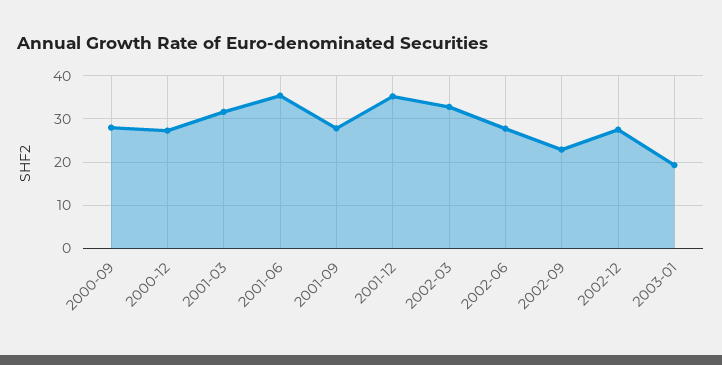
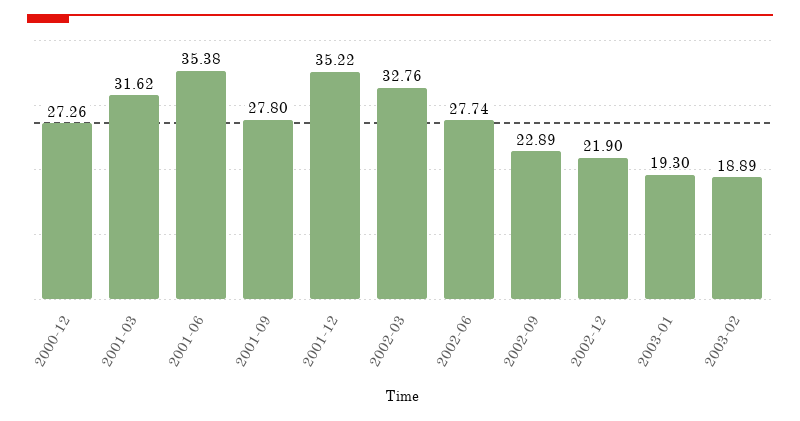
2000-09: 28 -> none
2002-12: 28 -> 21.9
2003-02: none -> 18.89

